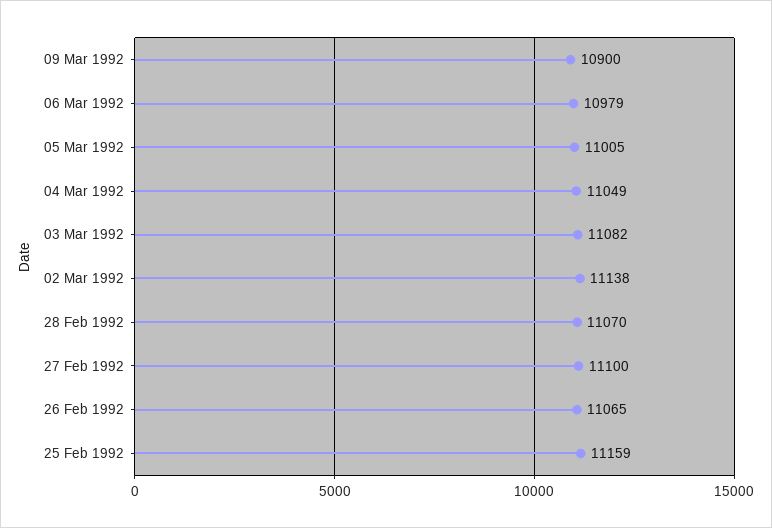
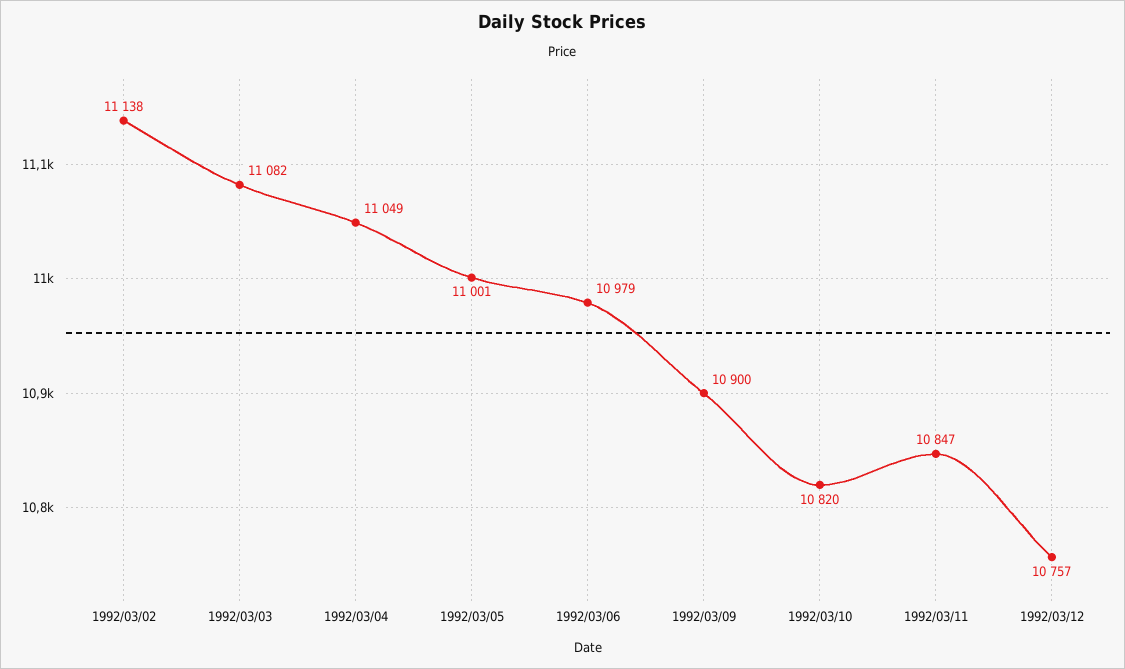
05 Mar 1992: 11005 -> 11001
28 Feb 1992: 11070 -> none
27 Feb 1992: 11100 -> none
26 Feb 1992: 11065 -> none
25 Feb 1992: 11159 -> none
1992/03/10: none -> 10820
1992/03/11: none -> 10847
1992/03/12: none -> 10757

